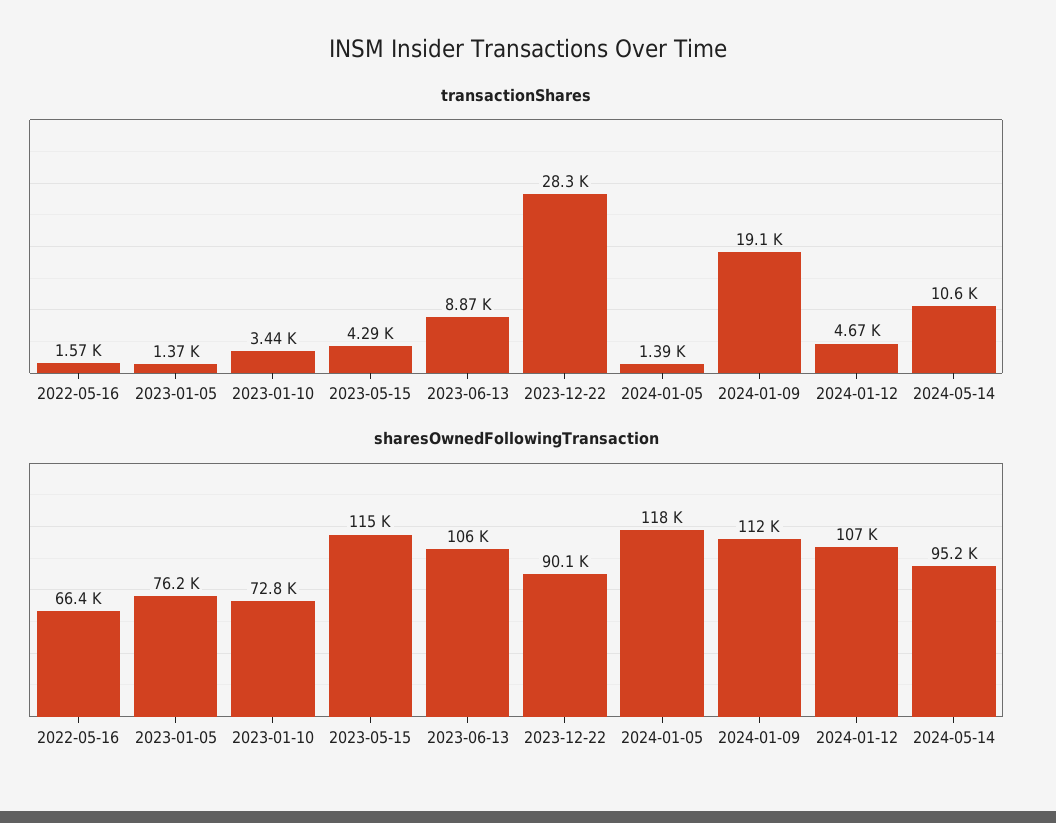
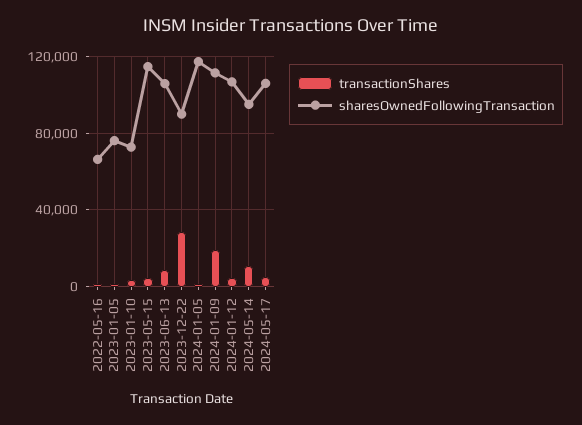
transactionShares, 2024-05-17: none -> 5000
sharesOwnedFollowingTransaction, 2024-05-17: none -> 105000

